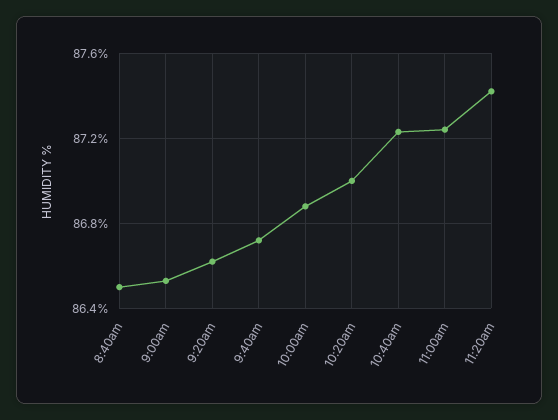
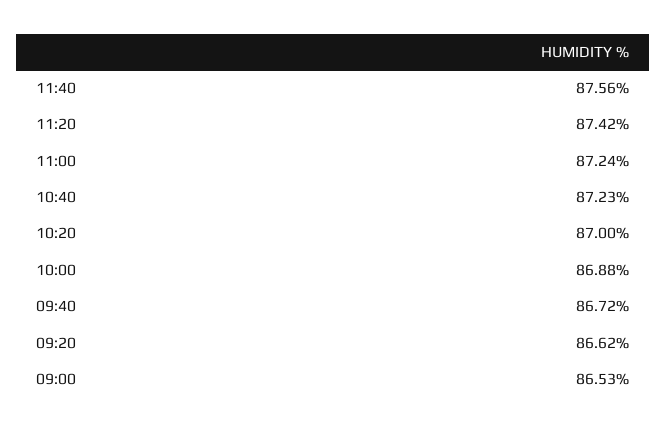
8:40am: 86.5 -> none
11:40: none -> 87.56

